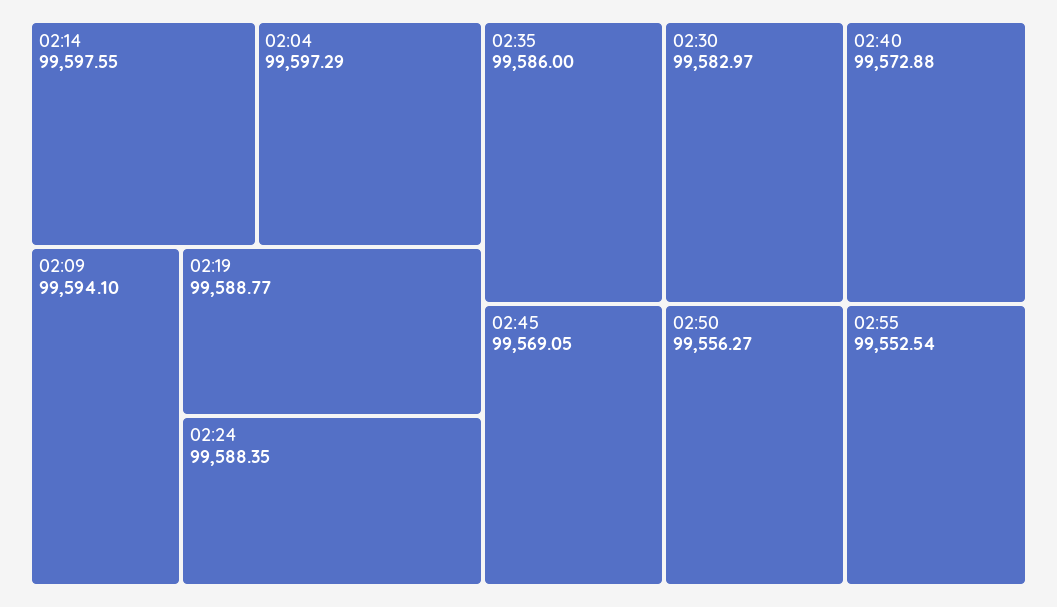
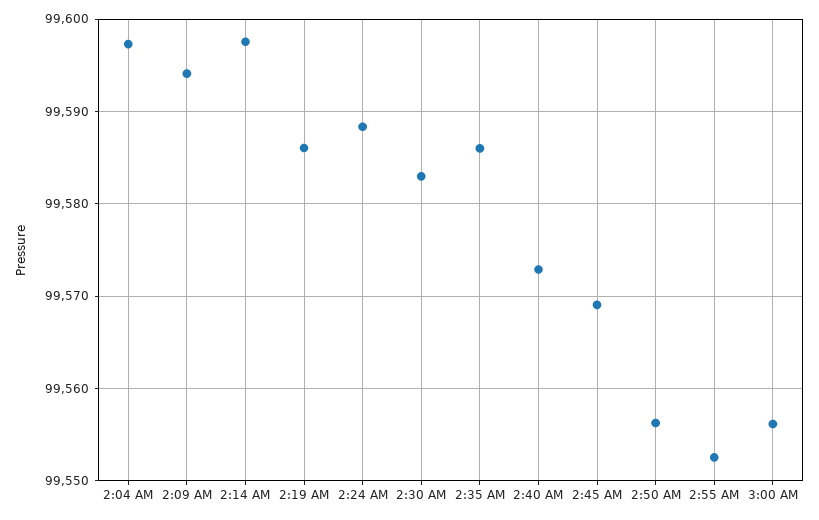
02:19: 99588.77 -> 99586
3:00 AM: none -> 99556

